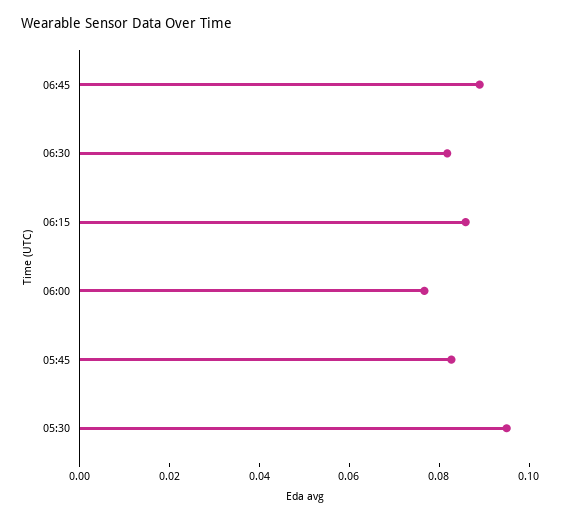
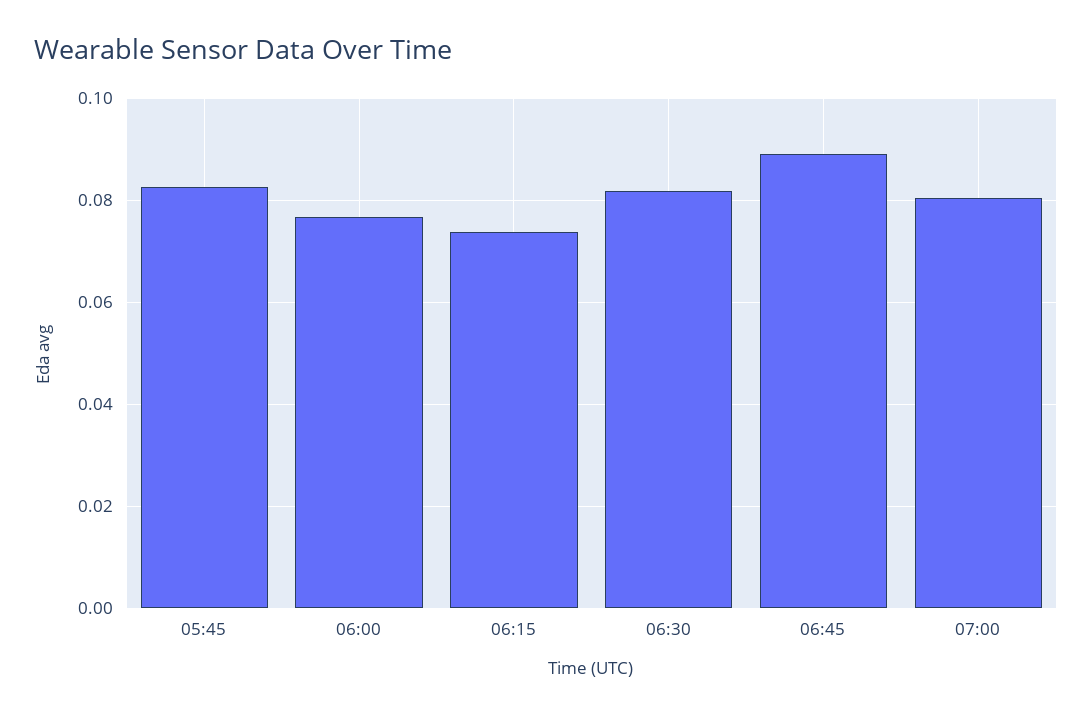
06:15: 0.085 -> 0.074
05:30: 0.095 -> none
07:00: none -> 0.08

